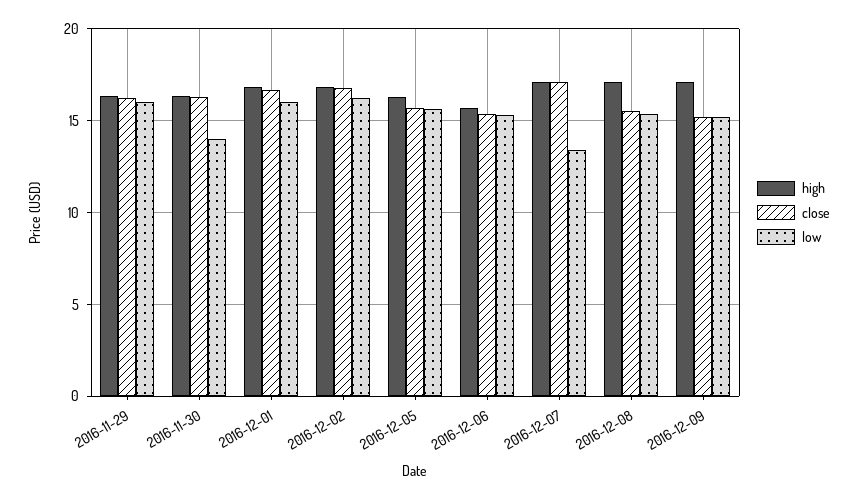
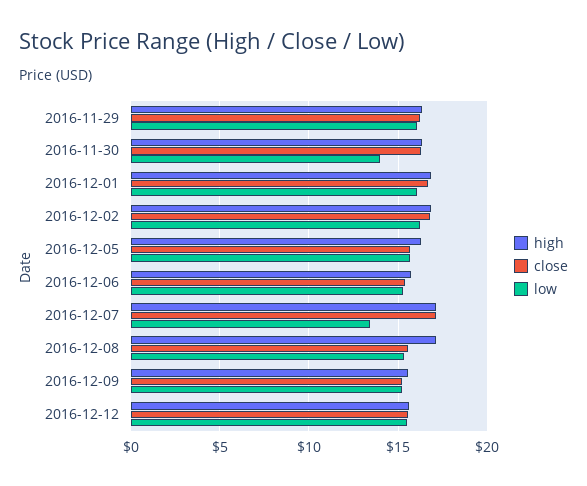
high, 2016-12-09: 17 -> 15.5
high, 2016-12-12: none -> 15.5
close, 2016-12-12: none -> 15.5
low, 2016-12-12: none -> 15.5

